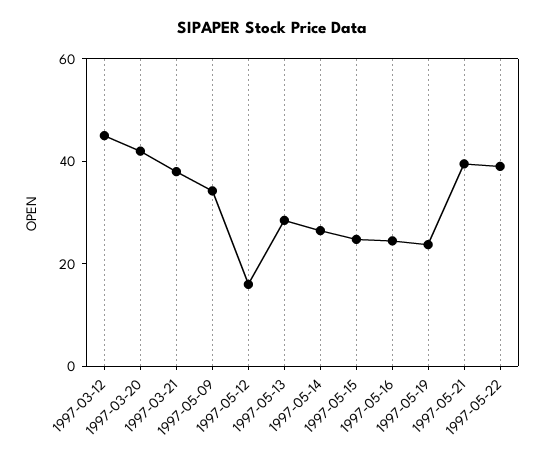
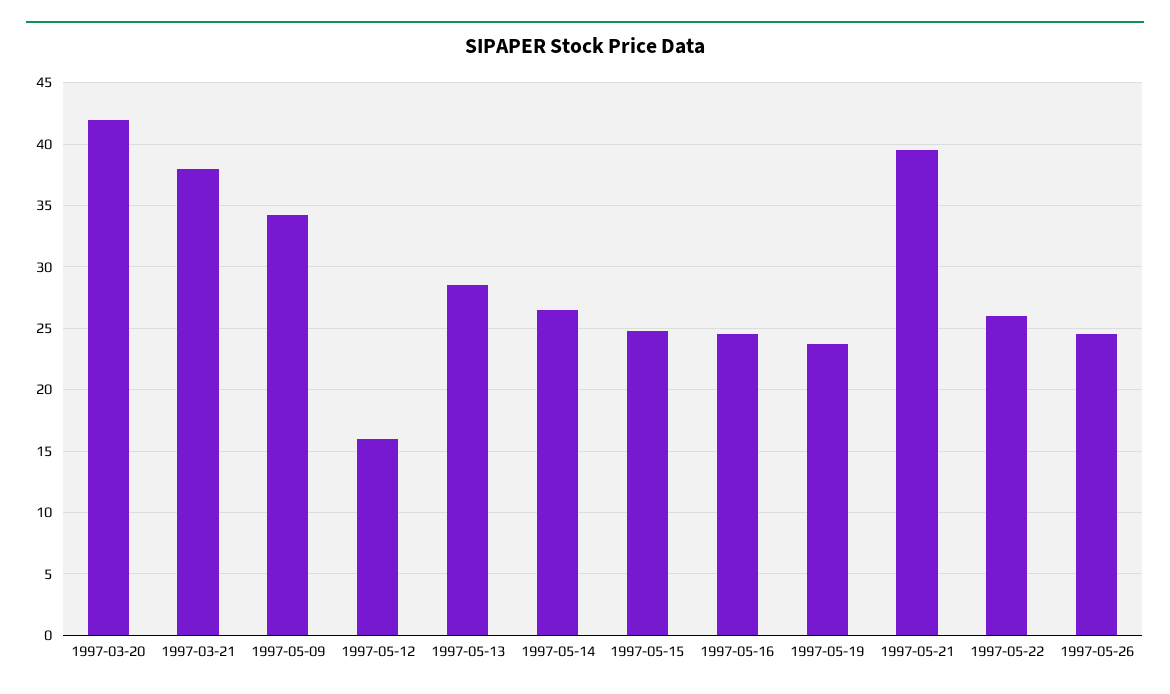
1997-03-12: 45 -> none
1997-05-22: 40 -> 26
1997-05-26: none -> 24.5

